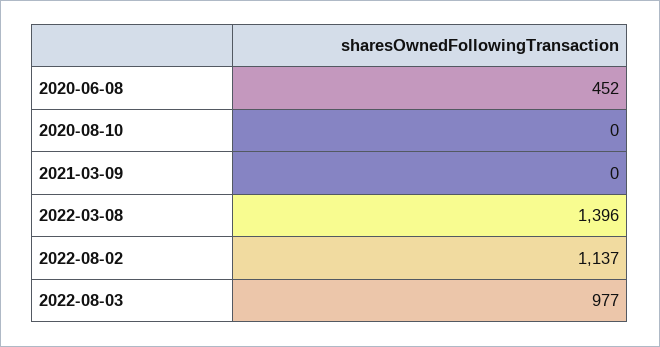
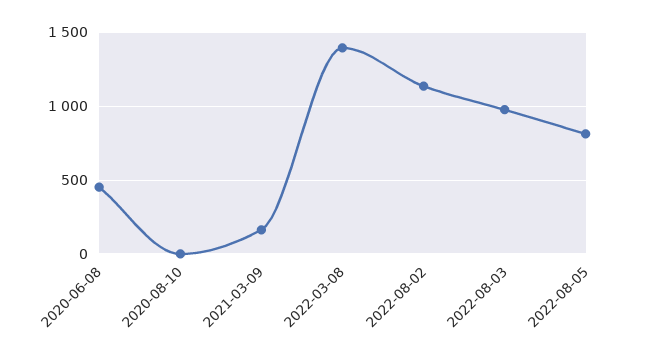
2021-03-09: 0 -> 150
2022-08-05: none -> 800

